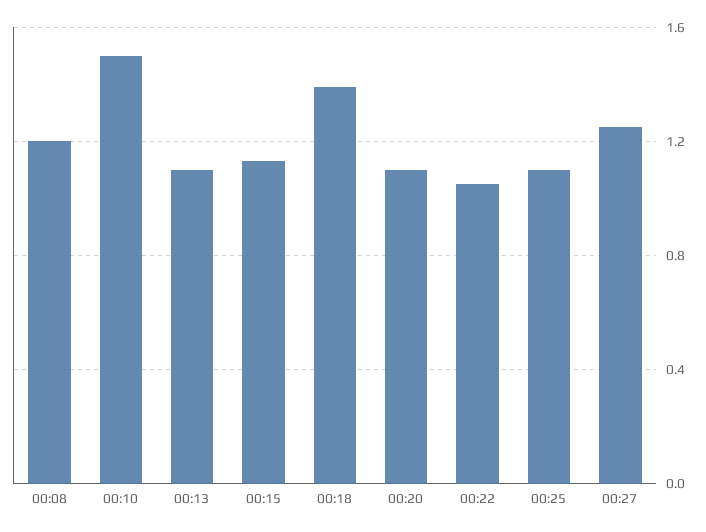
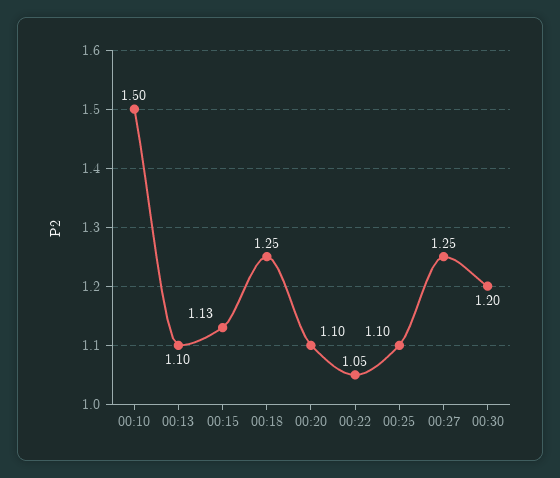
00:08: 1.2 -> none
00:18: 1.4 -> 1.25
00:30: none -> 1.2

